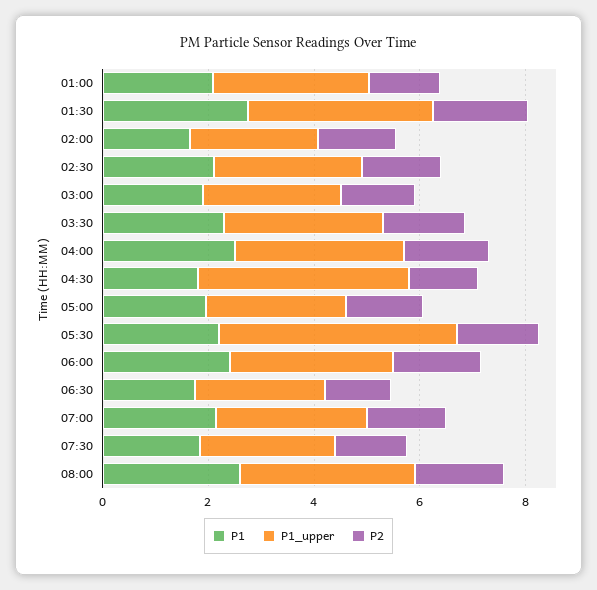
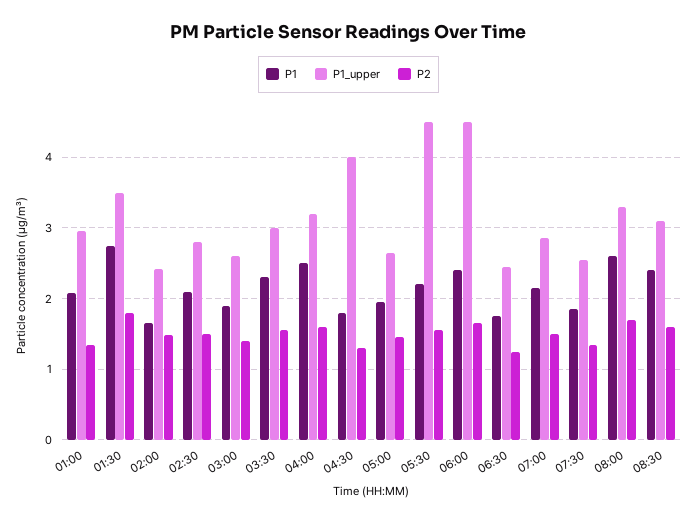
P1_upper, 06:00: 3 -> 4.5
P1, 08:30: none -> 2.4
P1_upper, 08:30: none -> 3.1
P2, 08:30: none -> 1.6

